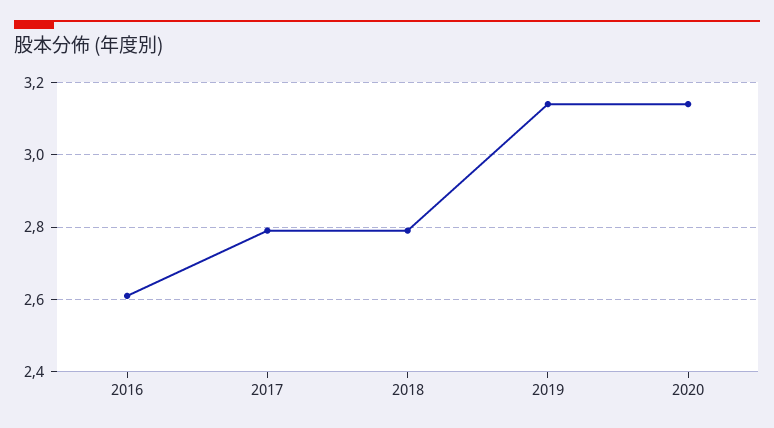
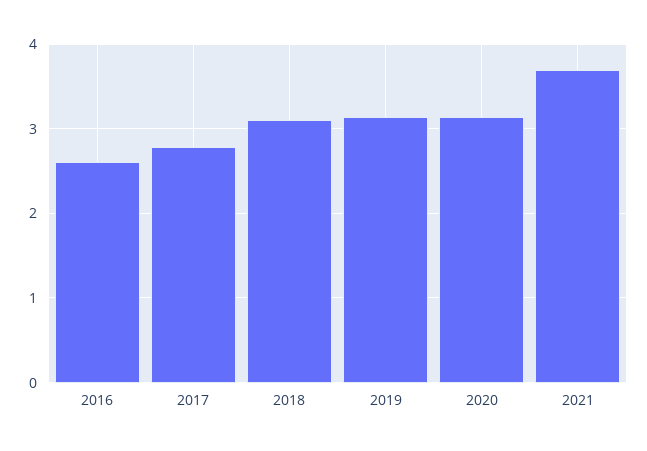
2018: 2.8 -> 3.1
2021: none -> 3.7

